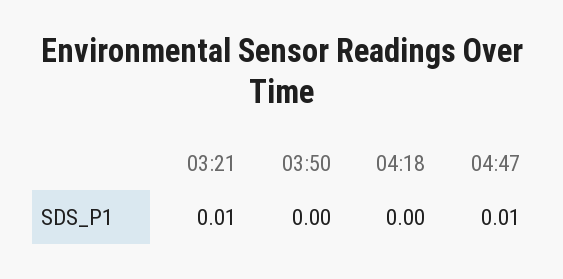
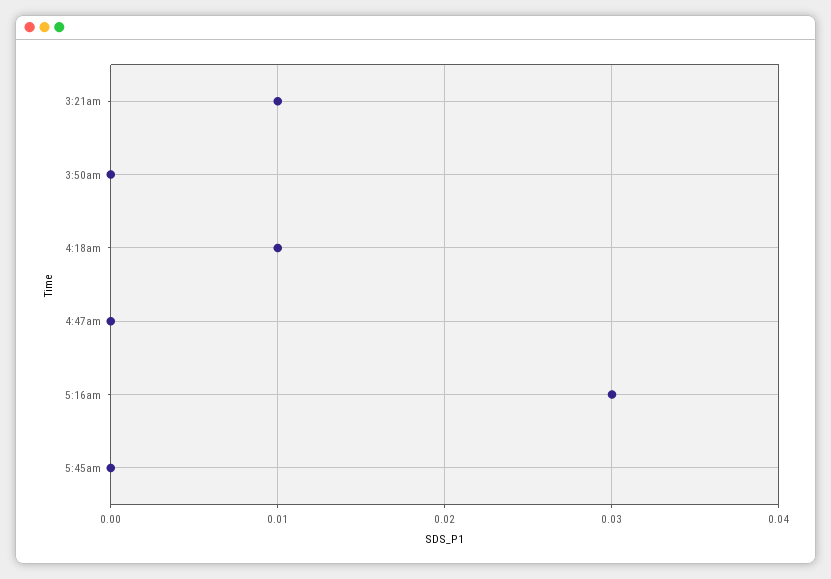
04:18: 0 -> 0.01
04:47: 0.01 -> 0
5:16am: none -> 0.03
5:45am: none -> 0

